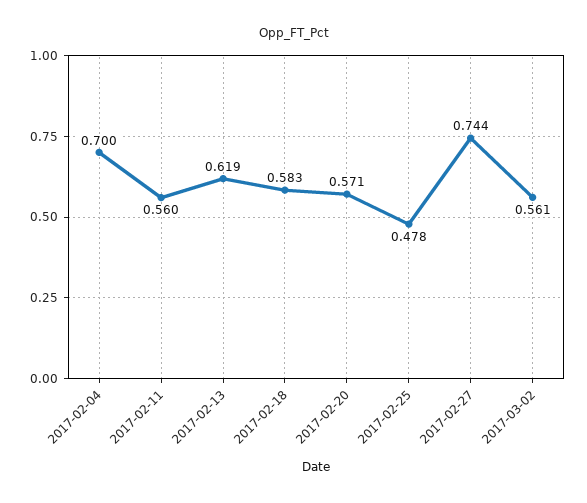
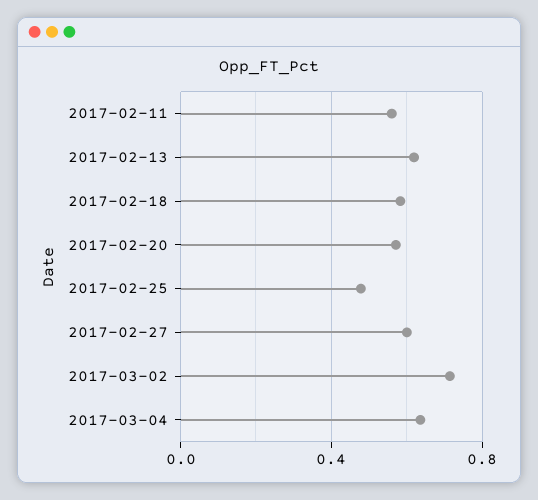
2017-02-04: 0.7 -> none
2017-02-27: 0.744 -> 0.6
2017-03-02: 0.561 -> 0.7
2017-03-04: none -> 0.65

